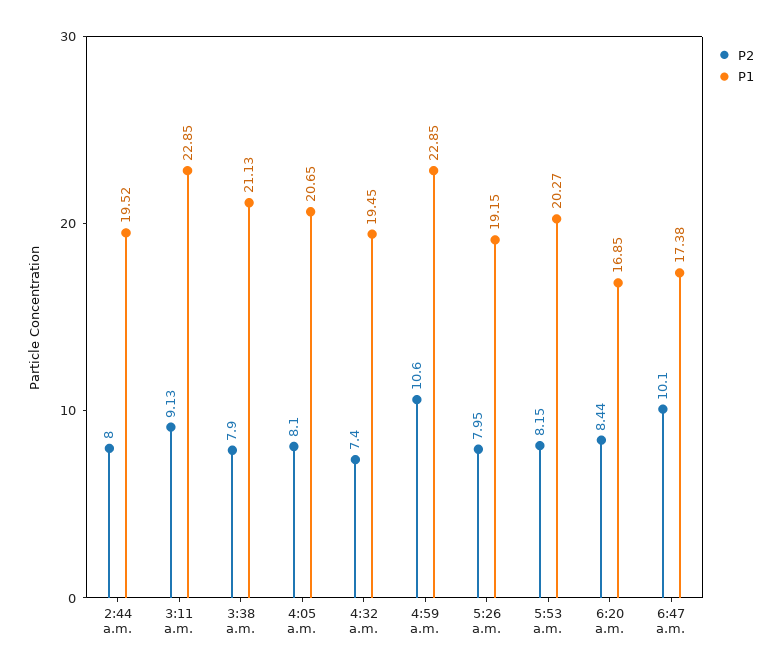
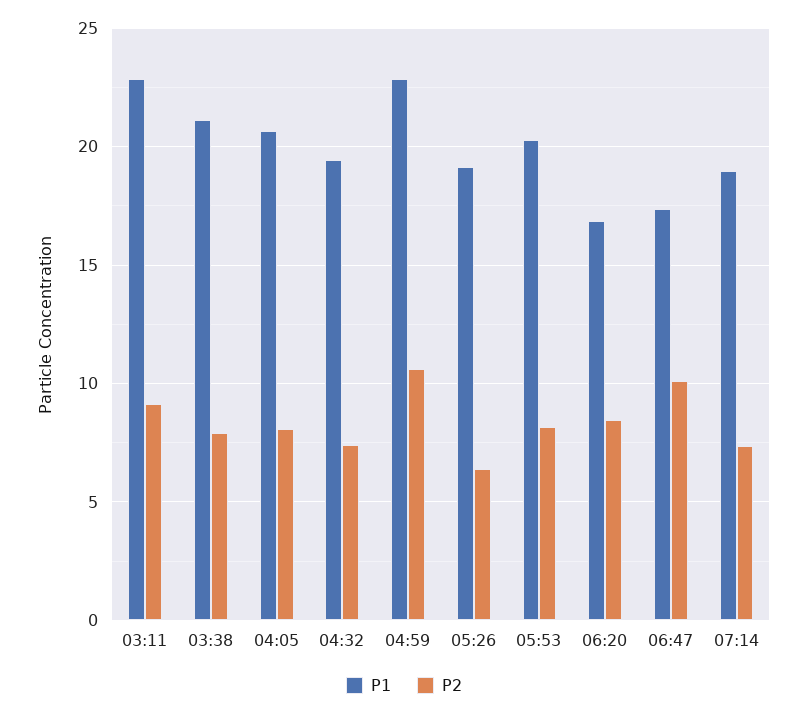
P2, 2:44 a.m.: 8 -> none
P1, 2:44 a.m.: 19.52 -> none
P2, 5:26 a.m.: 7.95 -> 6.5
P1, 07:14: none -> 19
P2, 07:14: none -> 7.5

